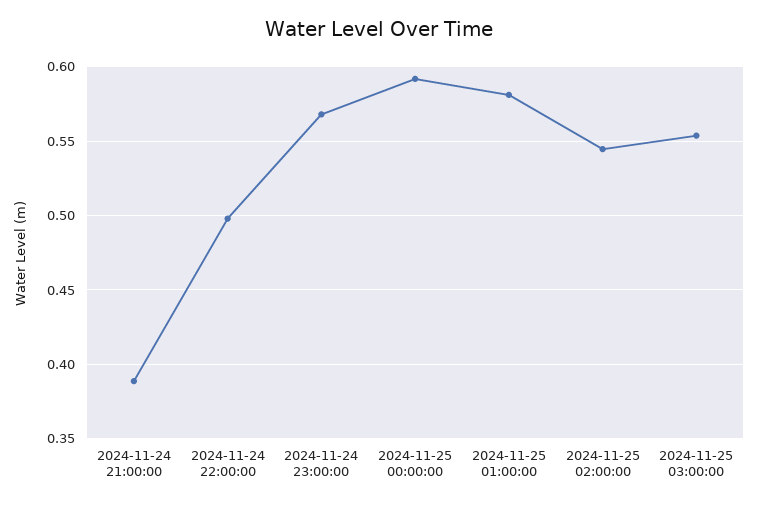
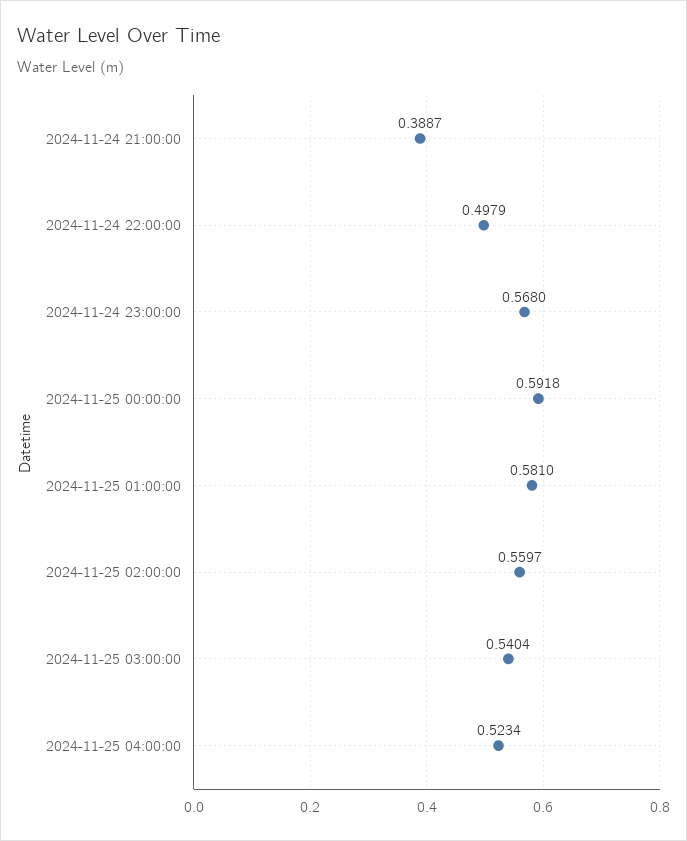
2024-11-25 02:00:00: 0.545 -> 0.5597
2024-11-25 03:00:00: 0.555 -> 0.5404
2024-11-25 04:00:00: none -> 0.5234

